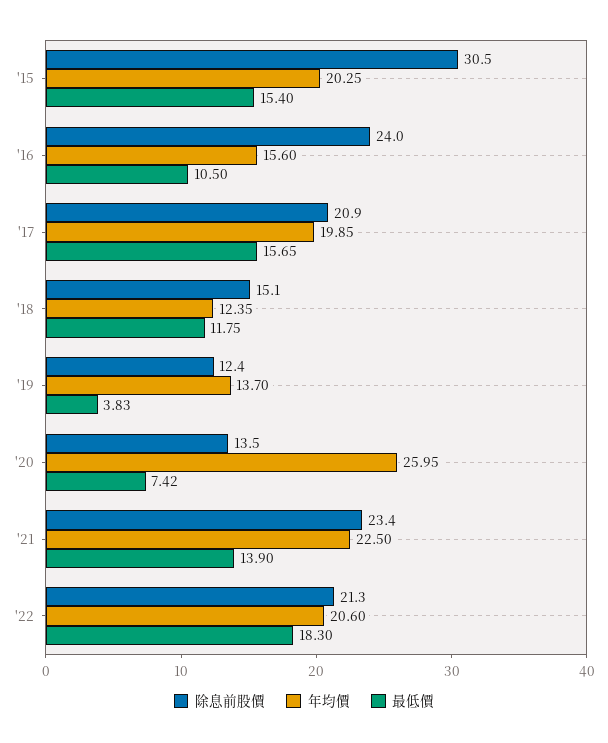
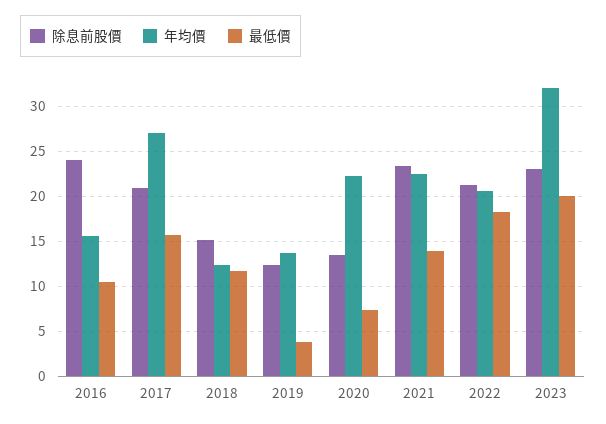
除息前股價, '15: 30.5 -> none
年均價, '15: 20.25 -> none
最低價, '15: 15.4 -> none
年均價, '17: 19.85 -> 27
年均價, '20: 25.95 -> 22
除息前股價, 2023: none -> 23
年均價, 2023: none -> 32
最低價, 2023: none -> 20

